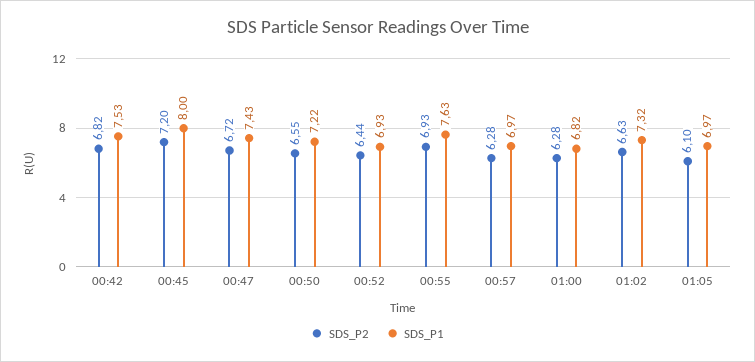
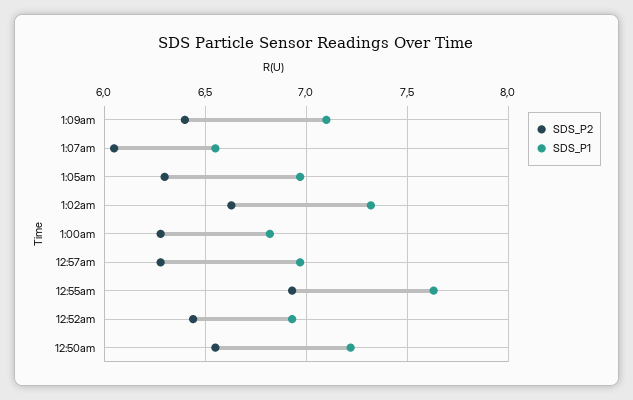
SDS_P2, 00:42: 6.82 -> none
SDS_P1, 00:42: 7.53 -> none
SDS_P2, 00:45: 7.2 -> none
SDS_P1, 00:45: 8 -> none
SDS_P2, 00:47: 6.72 -> none
SDS_P1, 00:47: 7.43 -> none
SDS_P2, 01:05: 6.1 -> 6.3
SDS_P2, 1:09am: none -> 6.4
SDS_P1, 1:09am: none -> 7.1
SDS_P2, 1:07am: none -> 6.05
SDS_P1, 1:07am: none -> 6.55

